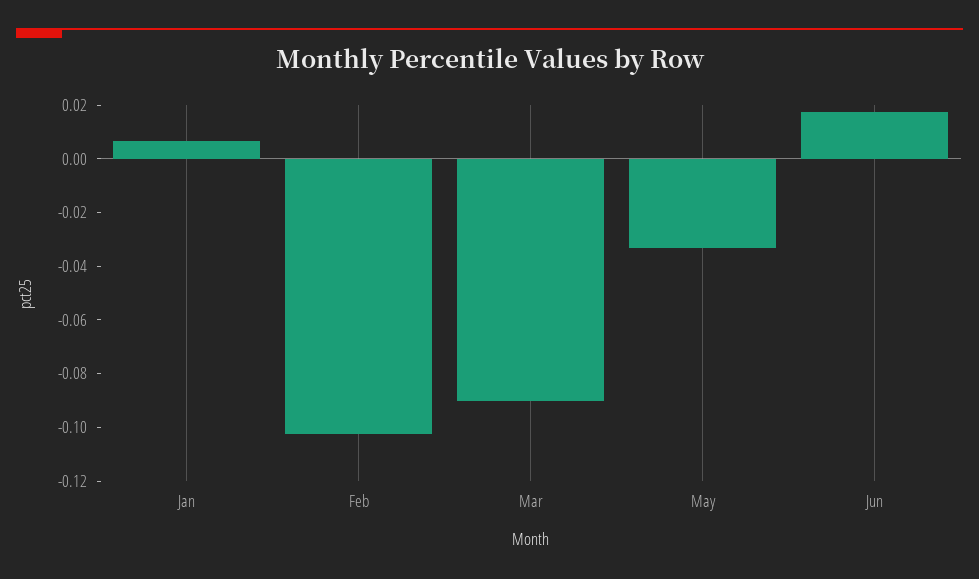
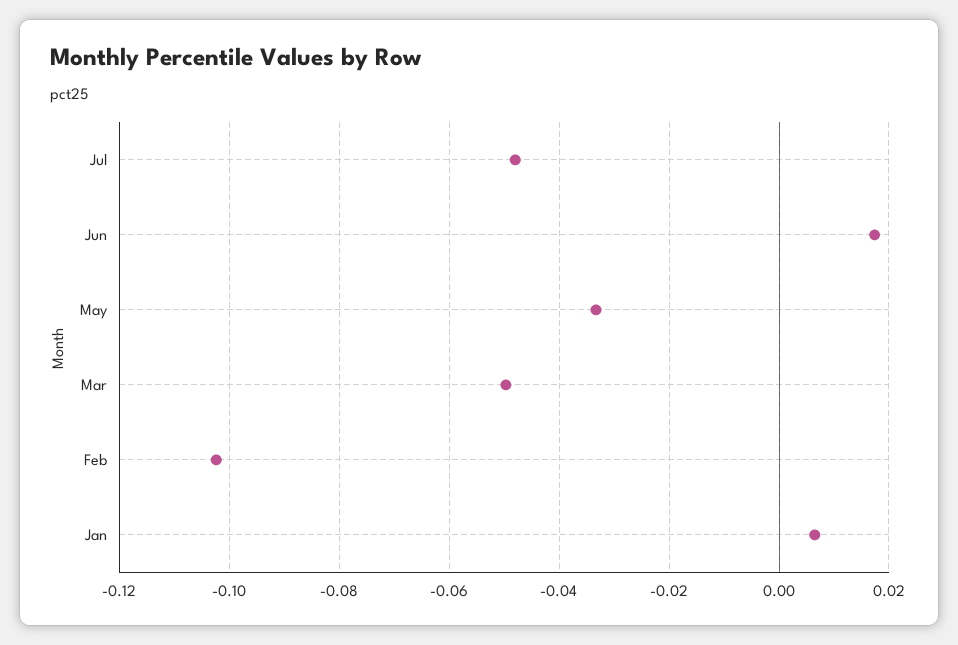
Mar: -0.09 -> -0.05
Jul: none -> -0.048

